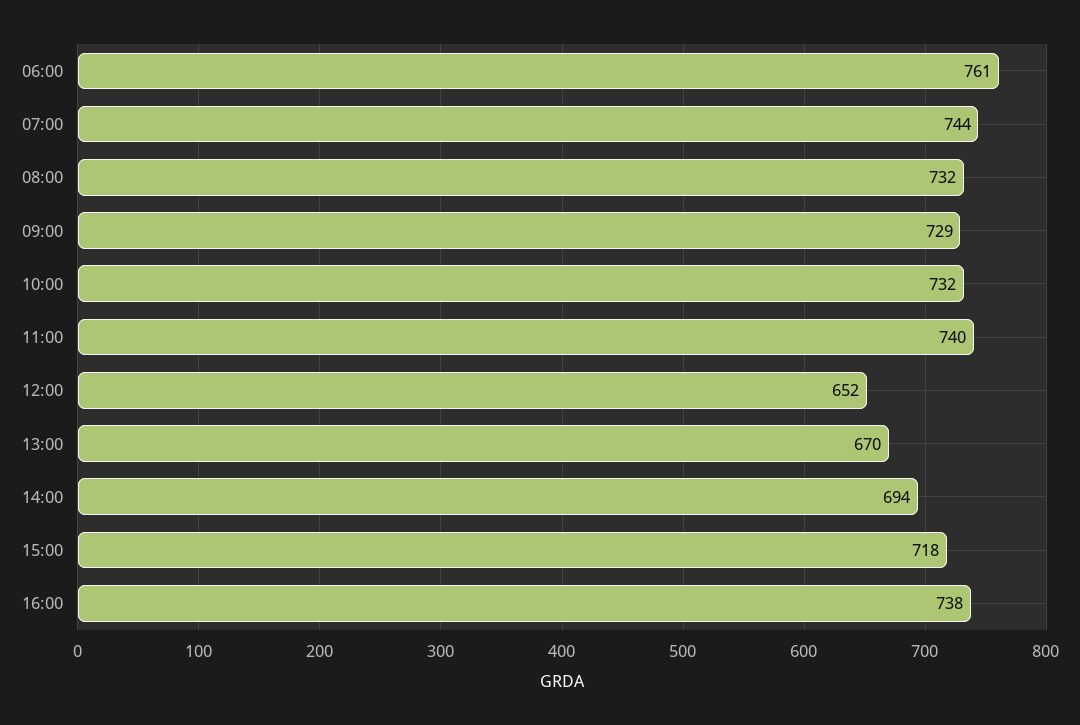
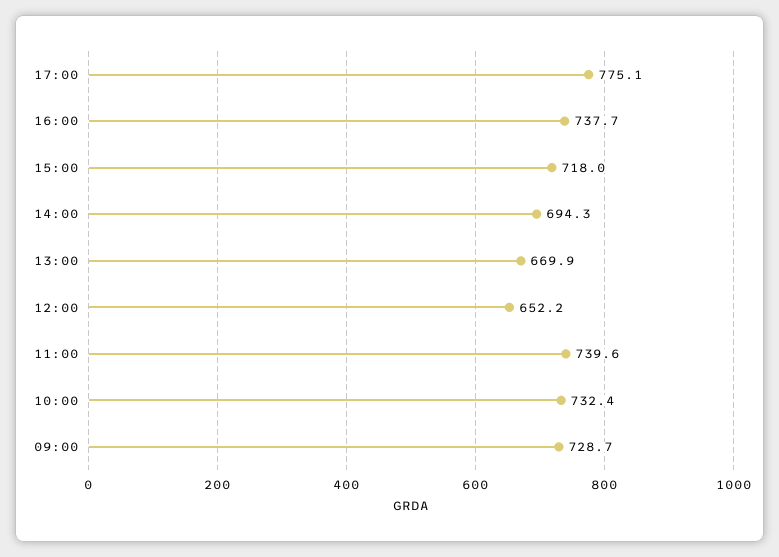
06:00: 761 -> none
07:00: 744 -> none
08:00: 732 -> none
17:00: none -> 775.1

